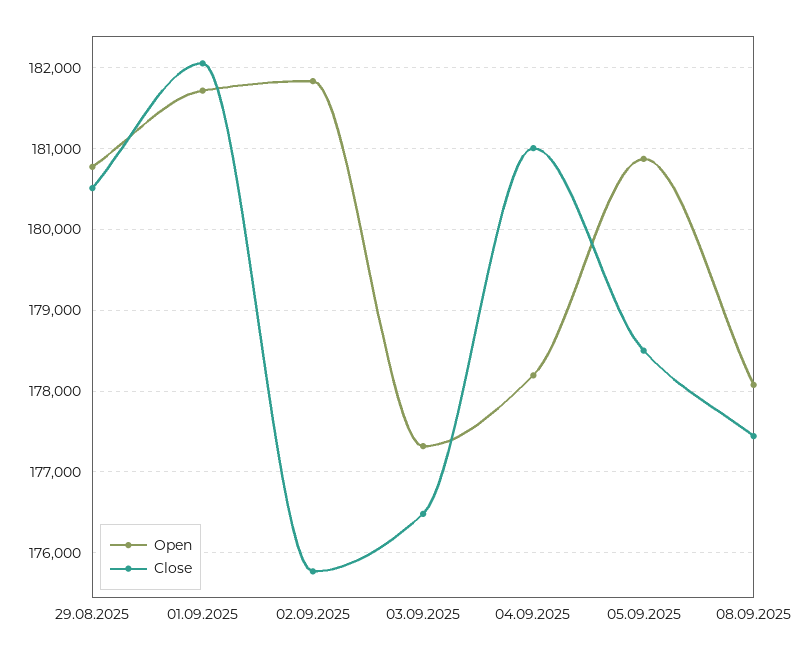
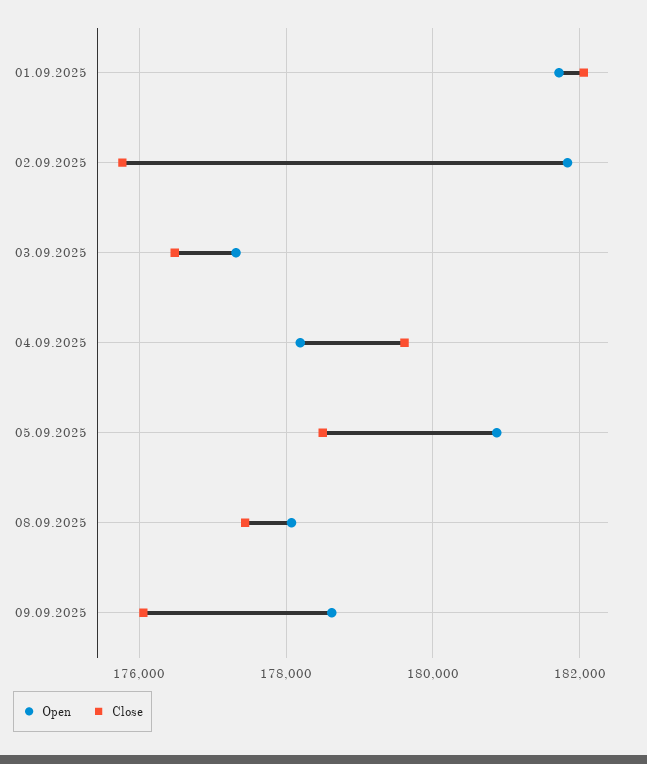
Open, 29.08.2025: 180800 -> none
Close, 29.08.2025: 180500 -> none
Close, 04.09.2025: 181000 -> 179600
Open, 09.09.2025: none -> 178600
Close, 09.09.2025: none -> 176000

